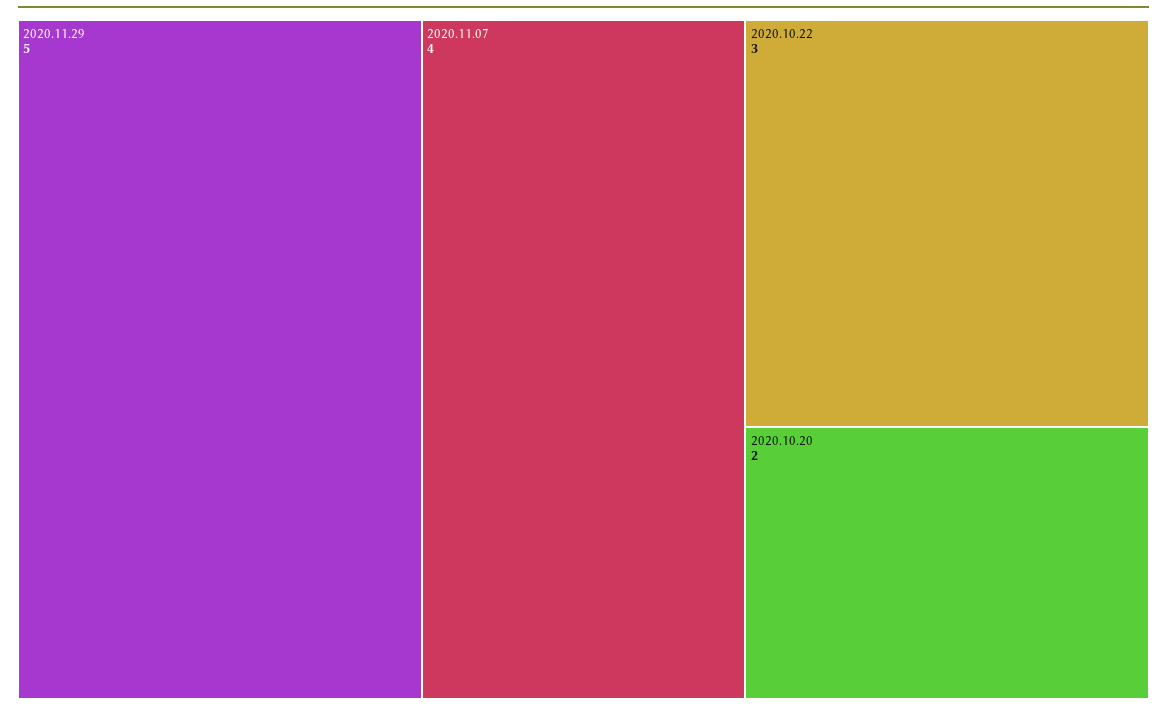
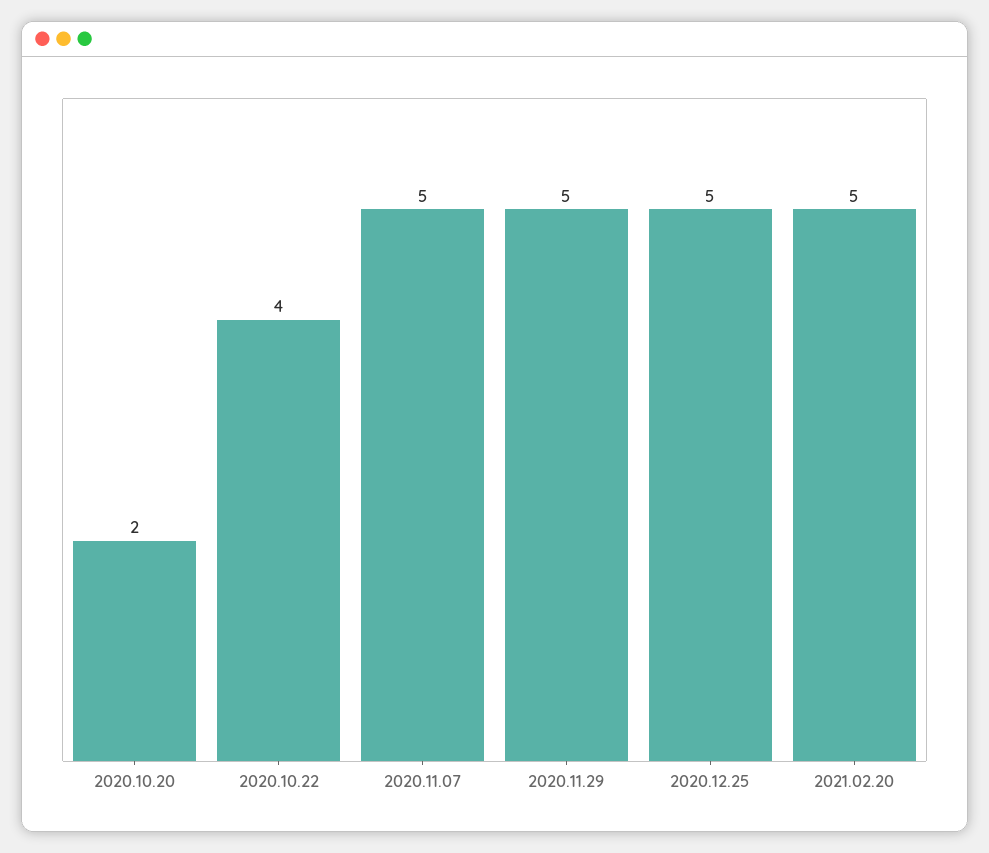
2020.11.07: 4 -> 5
2020.10.22: 3 -> 4
2020.12.25: none -> 5
2021.02.20: none -> 5

